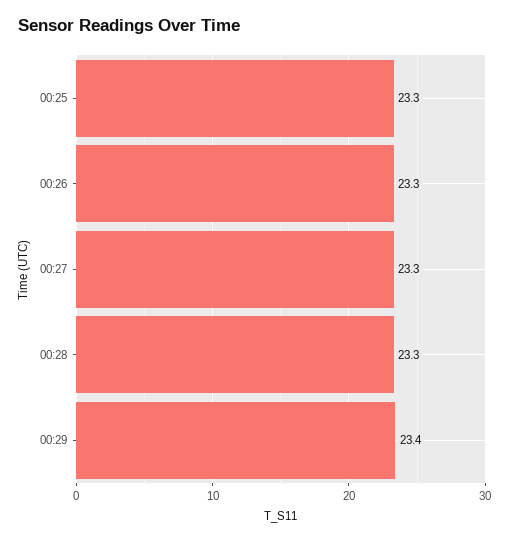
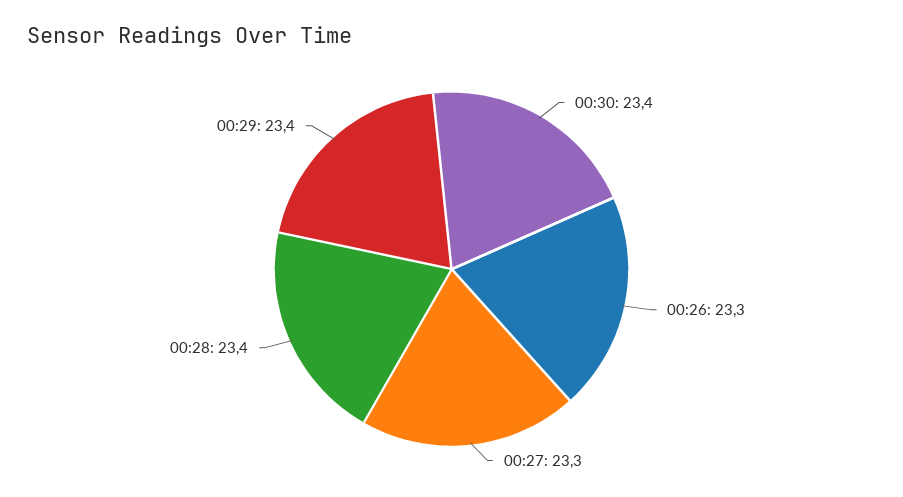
00:25: 23.3 -> none
00:28: 23.3 -> 23.4
00:30: none -> 23.4

